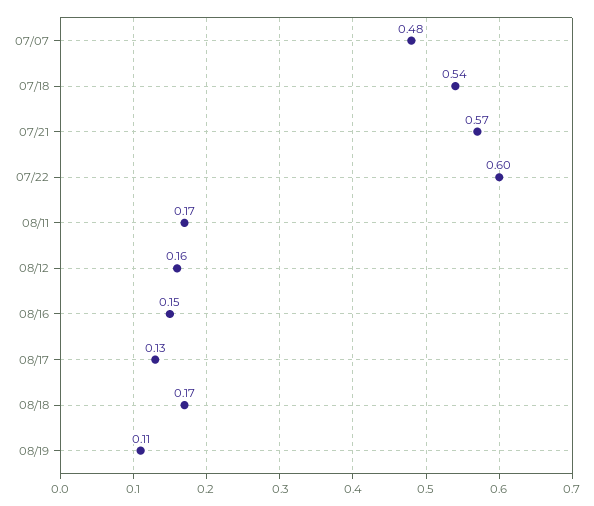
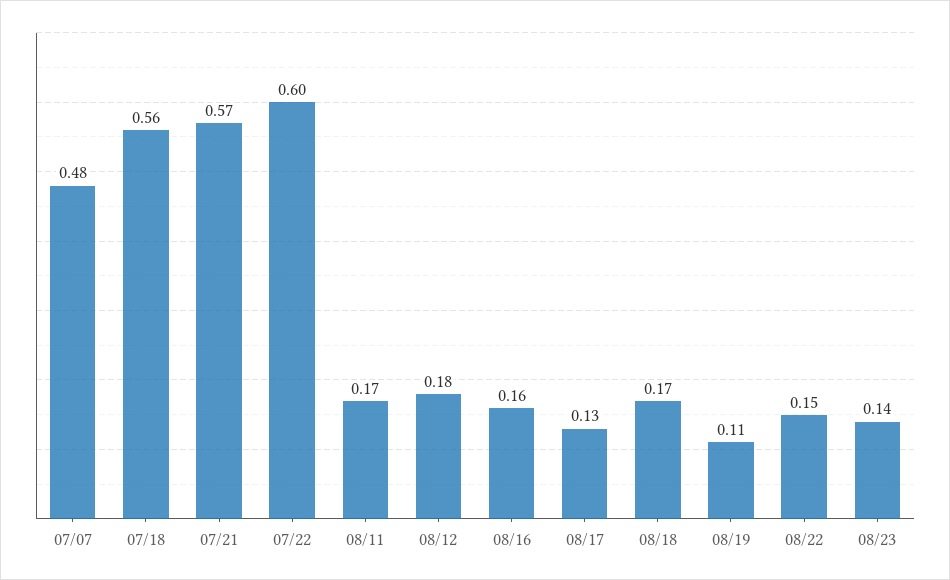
07/18: 0.54 -> 0.56
08/12: 0.16 -> 0.18
08/16: 0.15 -> 0.16
08/22: none -> 0.15
08/23: none -> 0.14

